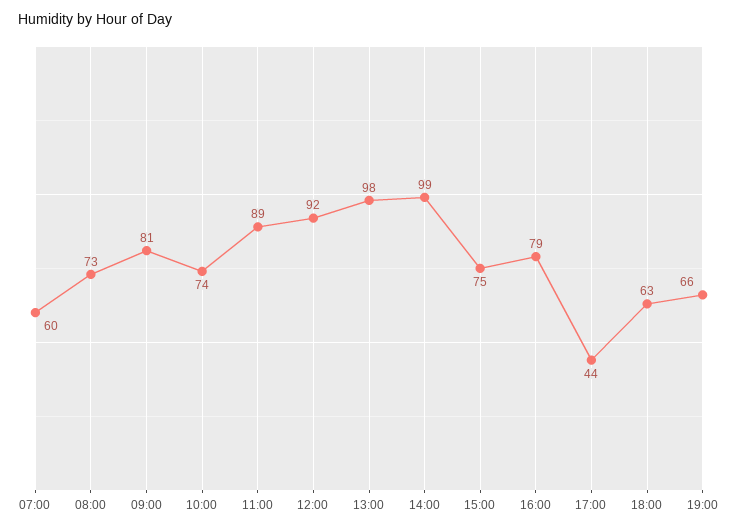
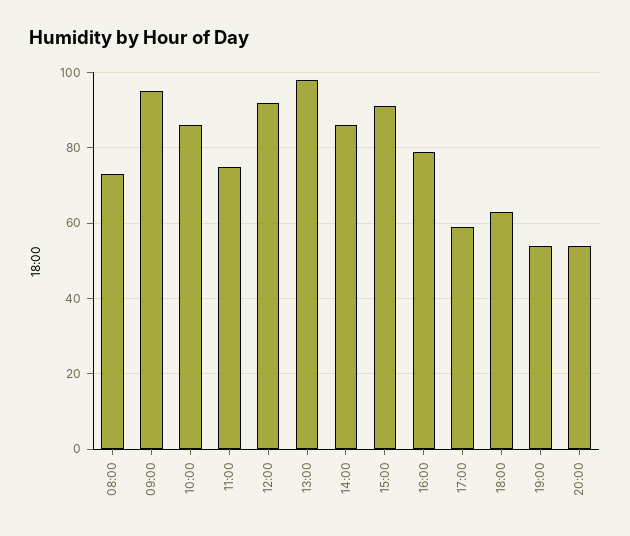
07:00: 60 -> none
09:00: 81 -> 95
10:00: 74 -> 85
11:00: 89 -> 75
14:00: 99 -> 85
15:00: 75 -> 90
17:00: 44 -> 60
19:00: 66 -> 55
20:00: none -> 55

